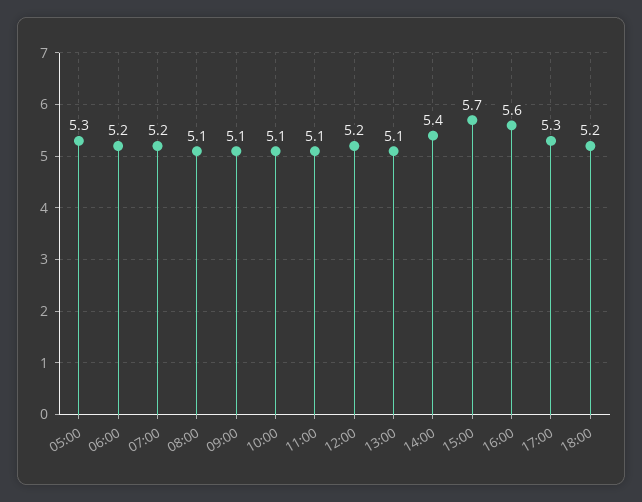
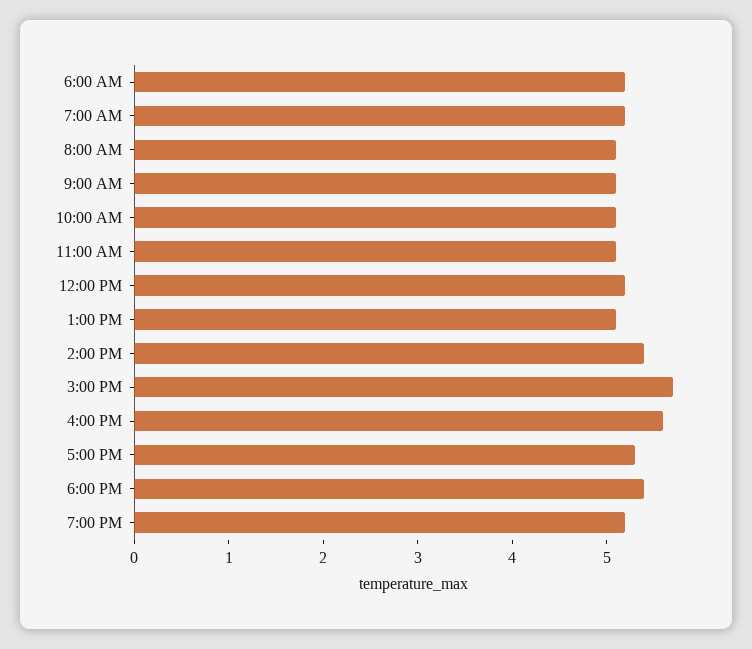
05:00: 5.3 -> none
18:00: 5.2 -> 5.4
7:00 PM: none -> 5.2

